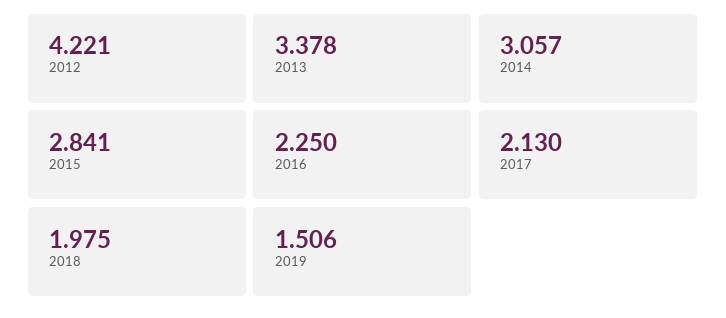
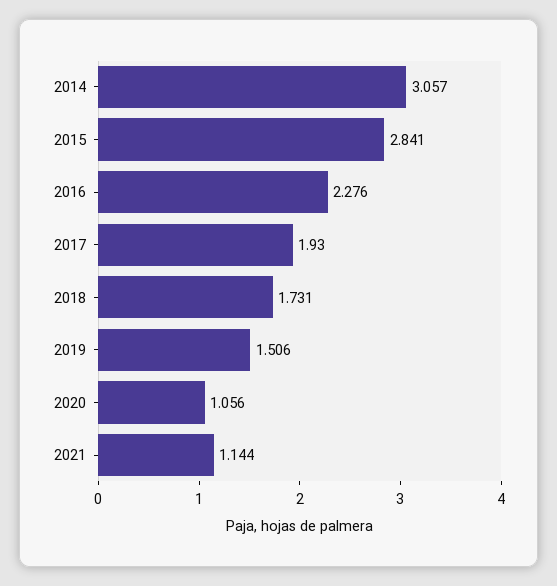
2012: 4.221 -> none
2013: 3.378 -> none
2016: 2.25 -> 2.276
2017: 2.13 -> 1.93
2018: 1.975 -> 1.731
2020: none -> 1.056
2021: none -> 1.144

